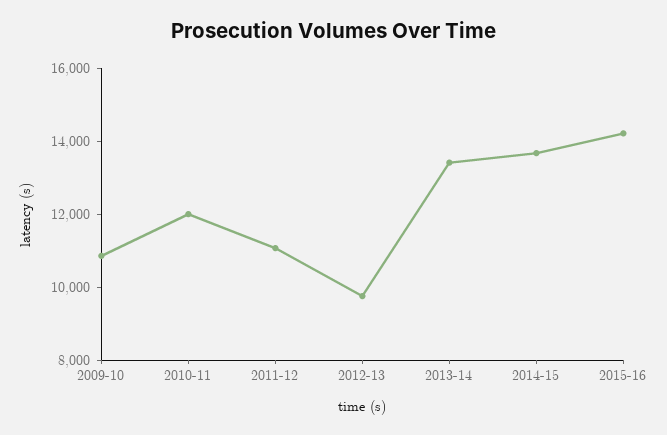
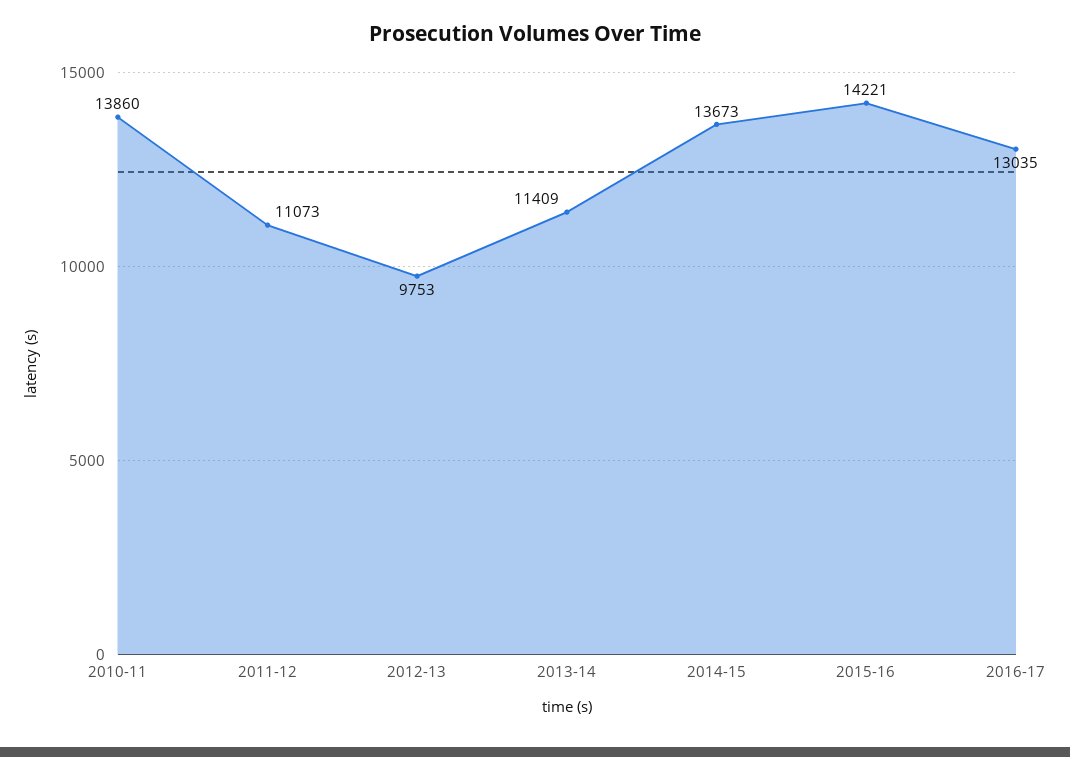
2009-10: 11000 -> none
2010-11: 12000 -> 13860
2013-14: 13500 -> 11409
2016-17: none -> 13035

